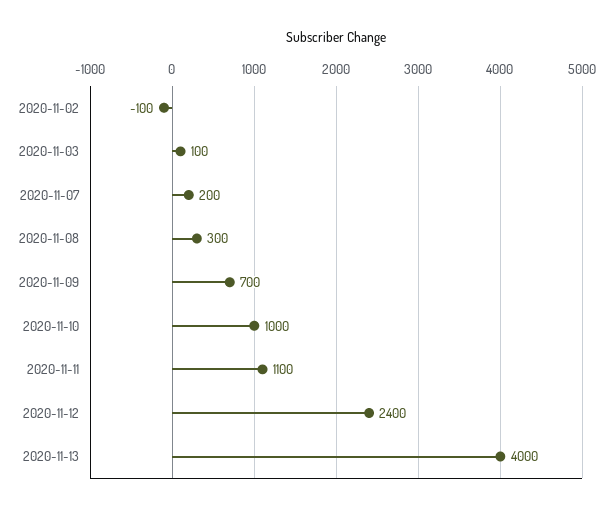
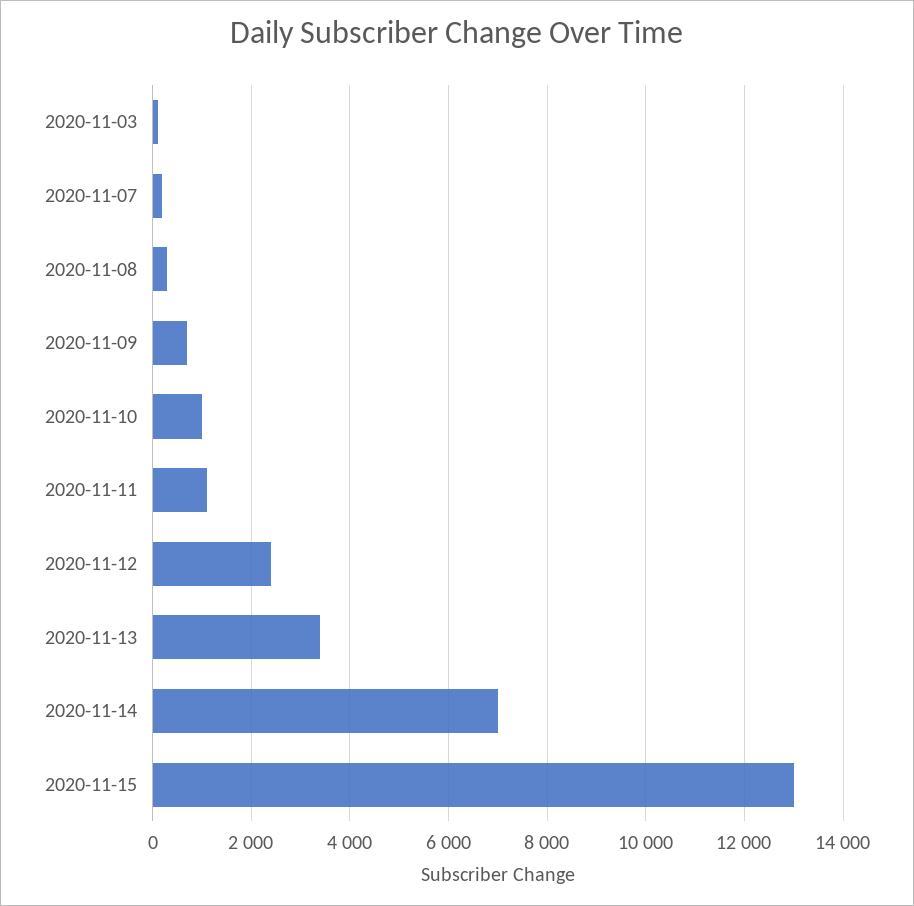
2020-11-02: -100 -> none
2020-11-13: 4000 -> 3400
2020-11-14: none -> 7000
2020-11-15: none -> 13000

